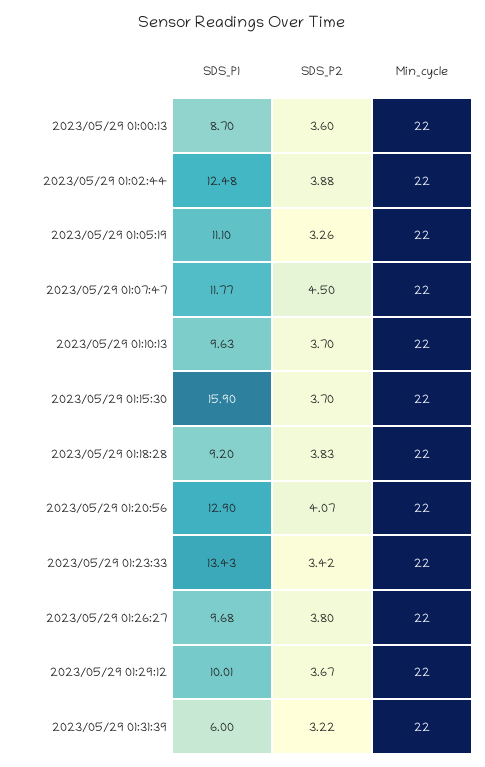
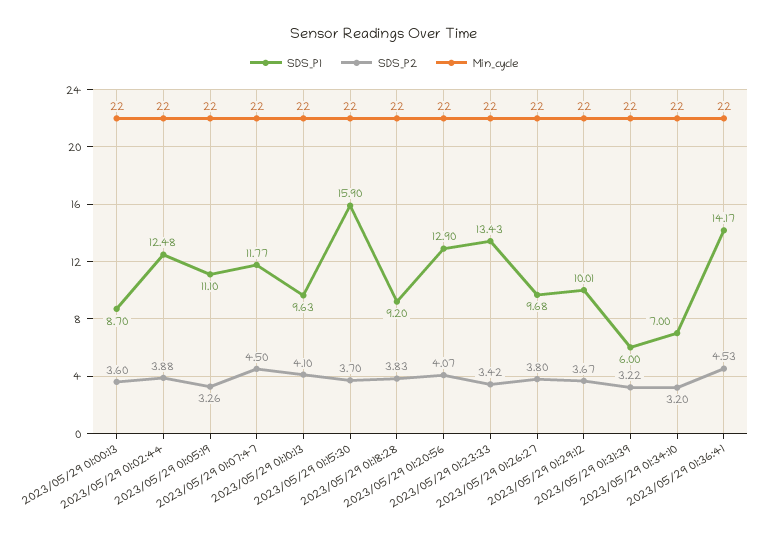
SDS_P2, 2023/05/29 01:10:13: 3.7 -> 4.1
SDS_P1, 2023/05/29 01:34:10: none -> 7
SDS_P2, 2023/05/29 01:34:10: none -> 3.2
Min_cycle, 2023/05/29 01:34:10: none -> 22
SDS_P1, 2023/05/29 01:36:41: none -> 14.17
SDS_P2, 2023/05/29 01:36:41: none -> 4.53
Min_cycle, 2023/05/29 01:36:41: none -> 22

